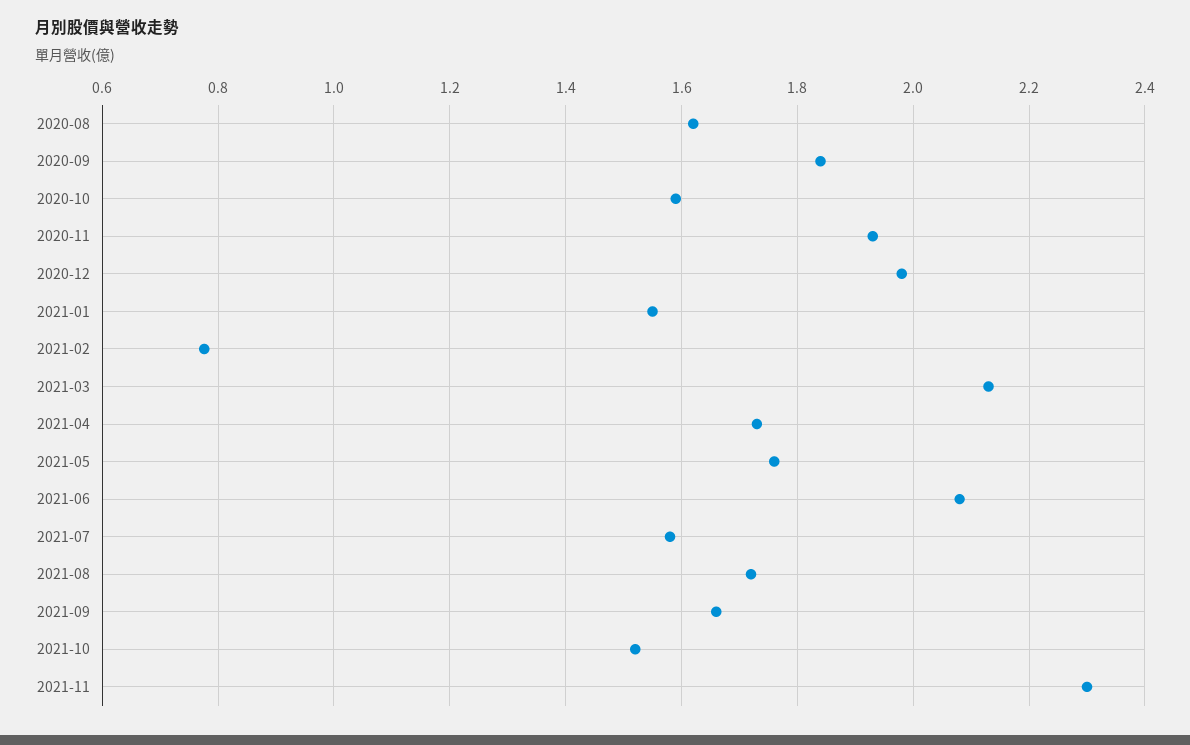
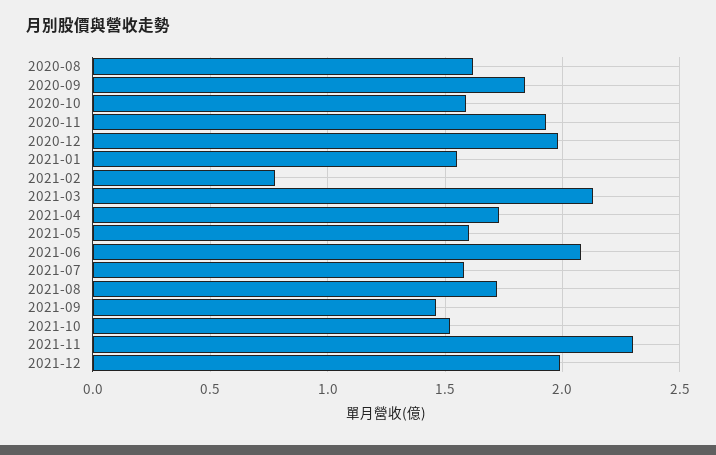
2021-05: 1.76 -> 1.6
2021-09: 1.66 -> 1.45
2021-12: none -> 2

